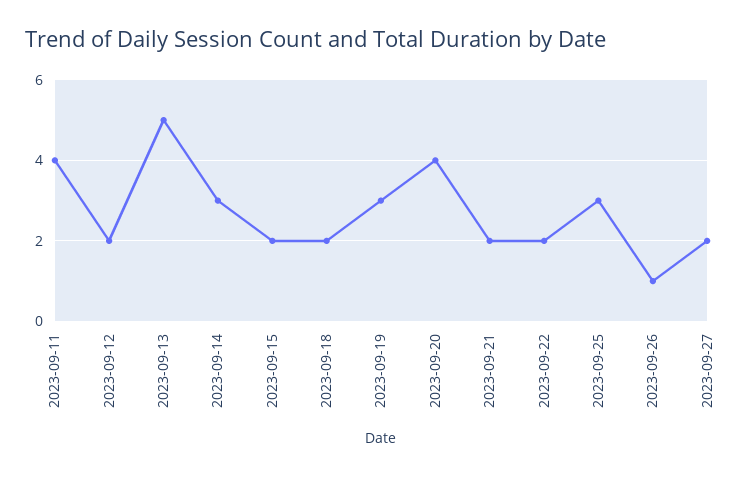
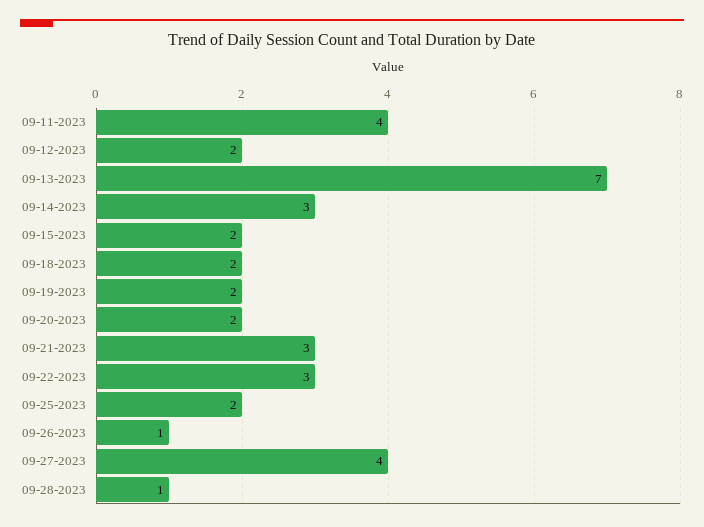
2023-09-13: 5 -> 7
2023-09-19: 3 -> 2
2023-09-20: 4 -> 2
2023-09-21: 2 -> 3
2023-09-22: 2 -> 3
2023-09-25: 3 -> 2
2023-09-27: 2 -> 4
09-28-2023: none -> 1

